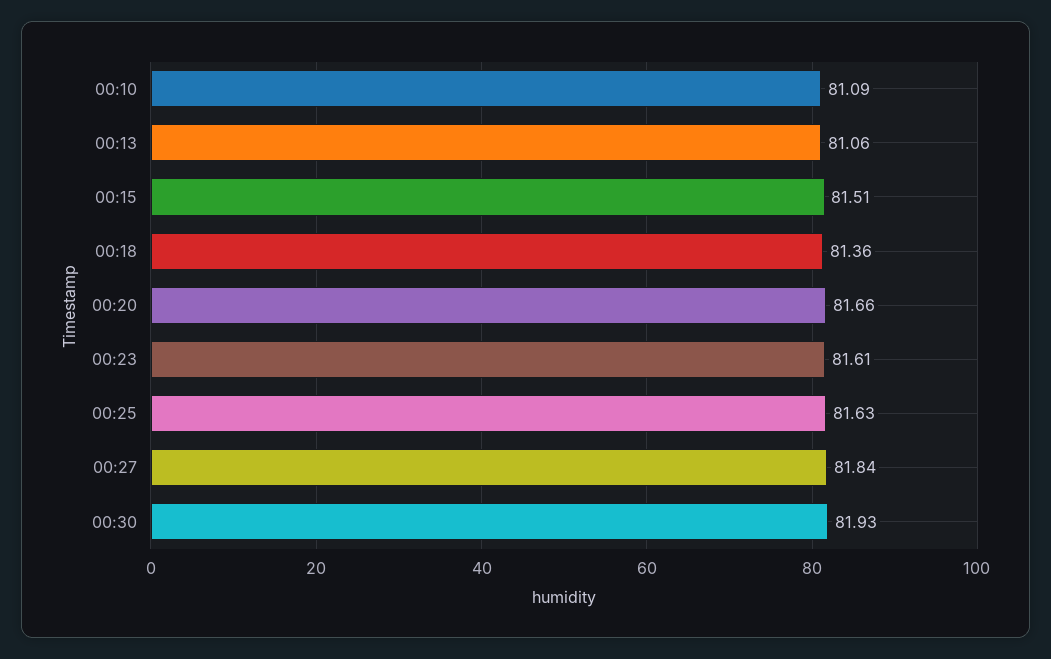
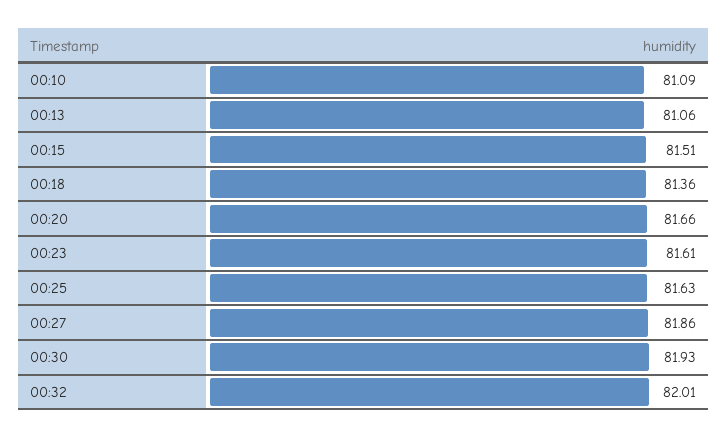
00:27: 81.84 -> 81.86
00:32: none -> 82.01

